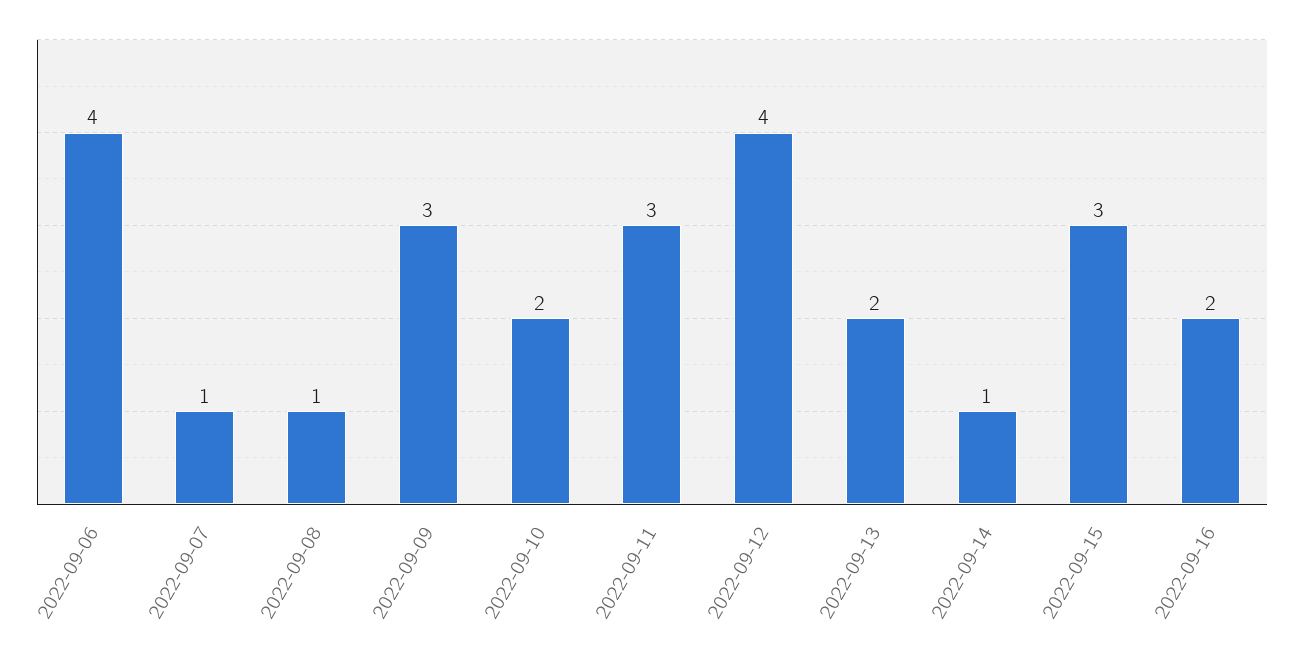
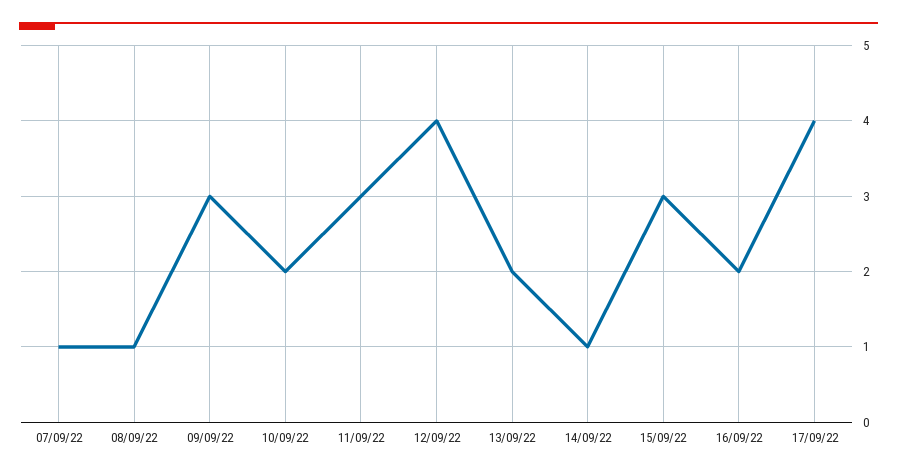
2022-09-06: 4 -> none
17/09/22: none -> 4

